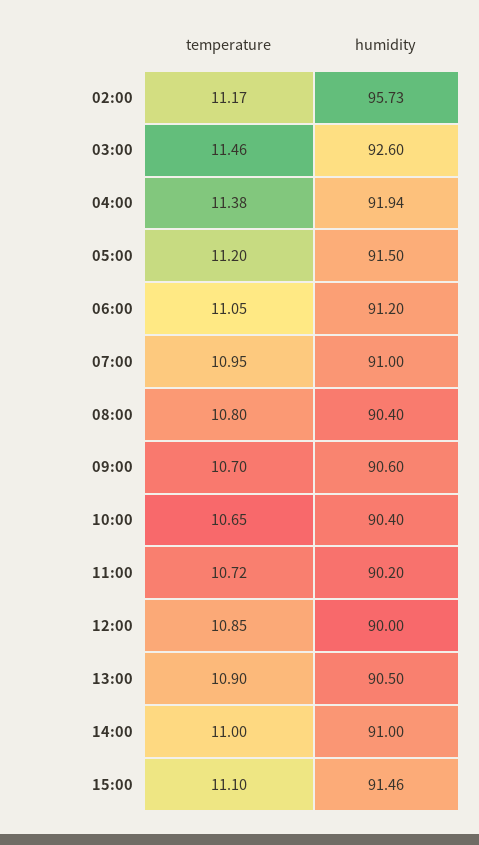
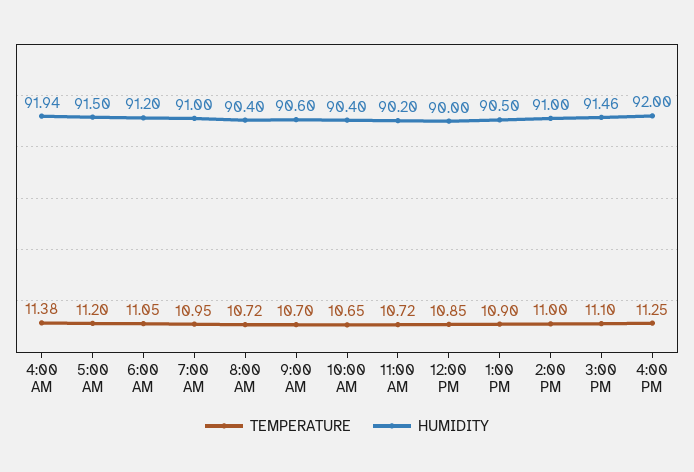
temperature, 02:00: 11.17 -> none
humidity, 02:00: 95.73 -> none
temperature, 03:00: 11.46 -> none
humidity, 03:00: 92.6 -> none
temperature, 08:00: 10.8 -> 10.72
temperature, 4:00 PM: none -> 11.25
humidity, 4:00 PM: none -> 92

